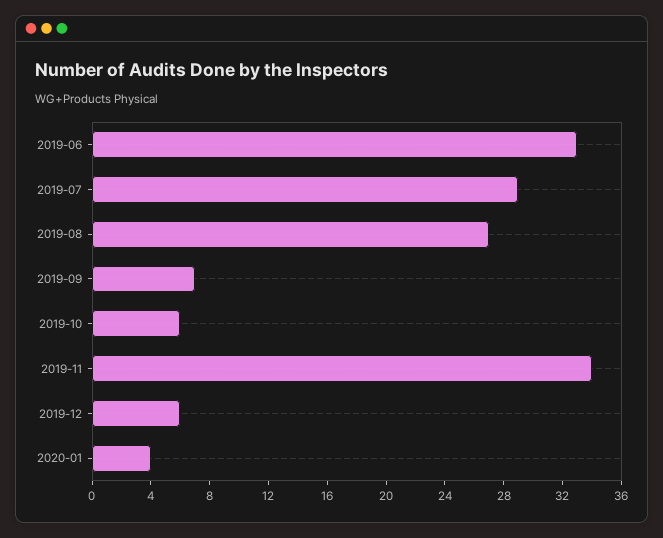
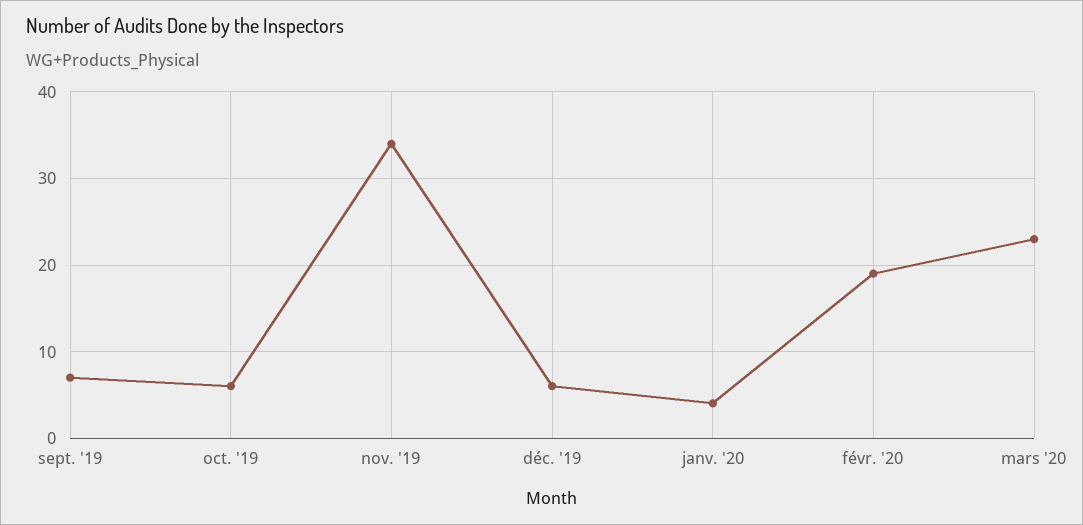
2019-06: 33 -> none
2019-07: 29 -> none
2019-08: 27 -> none
févr. '20: none -> 19
mars '20: none -> 23

